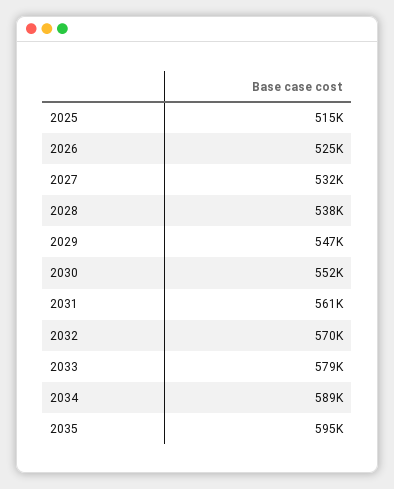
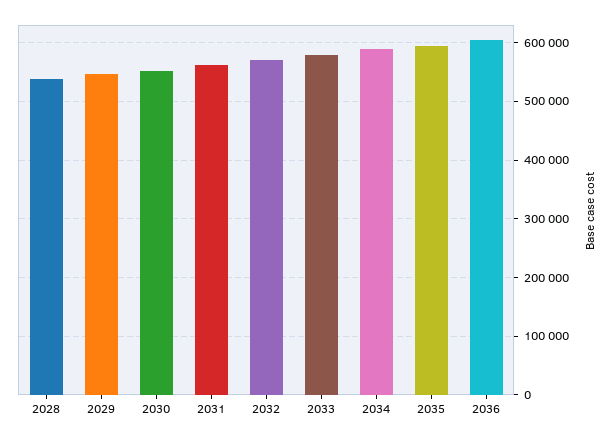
2025: 515000 -> none
2026: 525000 -> none
2027: 532000 -> none
2036: none -> 600000

